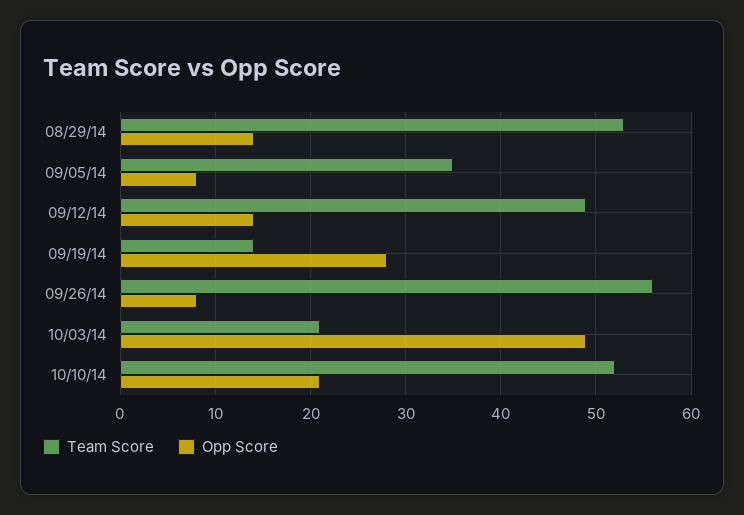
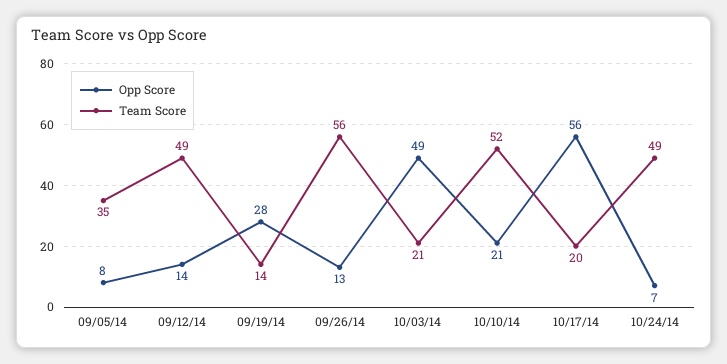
Team Score, 08/29/14: 53 -> none
Opp Score, 08/29/14: 14 -> none
Opp Score, 09/26/14: 8 -> 13
Opp Score, 10/17/14: none -> 56
Team Score, 10/17/14: none -> 20
Opp Score, 10/24/14: none -> 7
Team Score, 10/24/14: none -> 49

